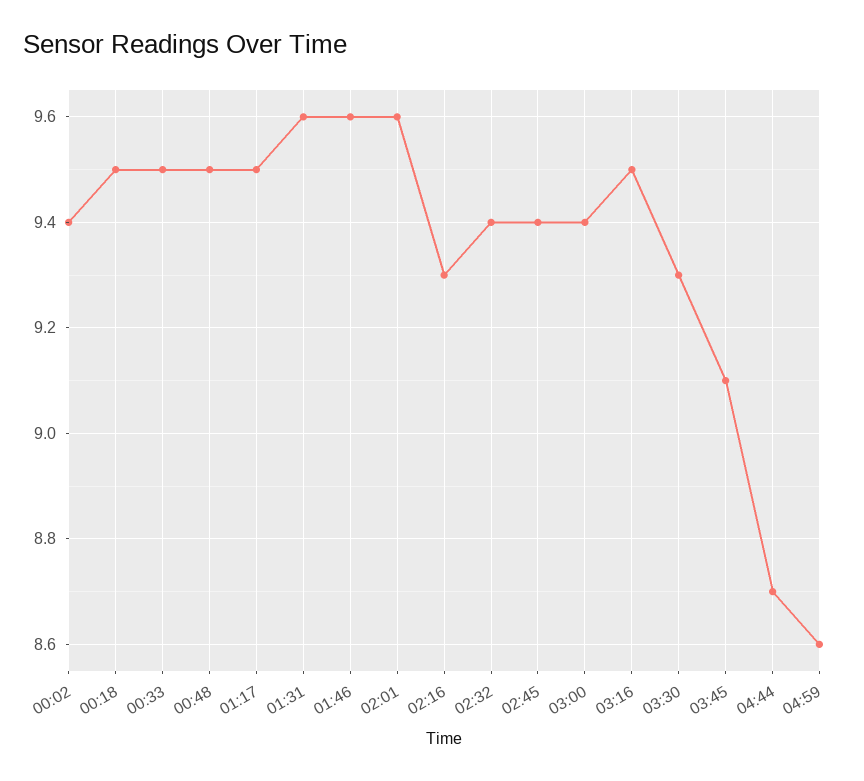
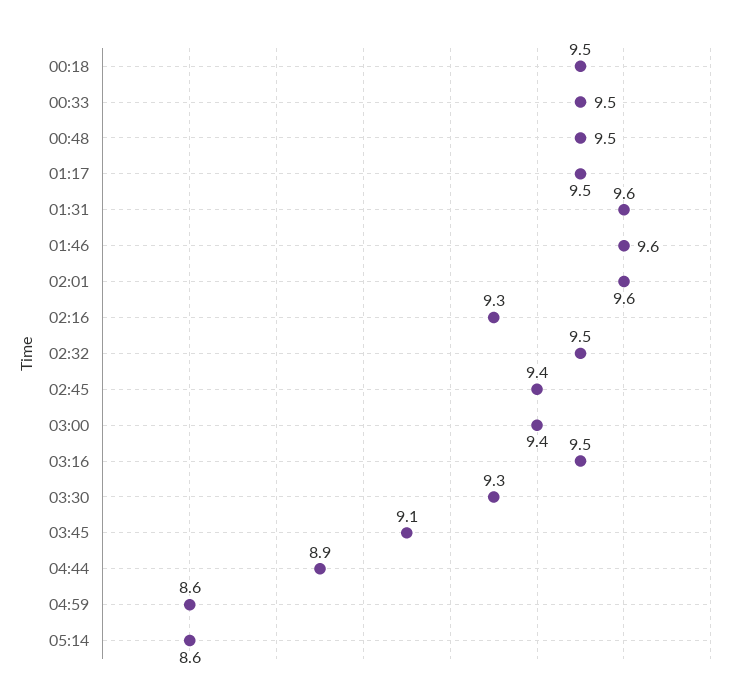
00:02: 9.4 -> none
02:32: 9.4 -> 9.5
04:44: 8.7 -> 8.9
05:14: none -> 8.6

